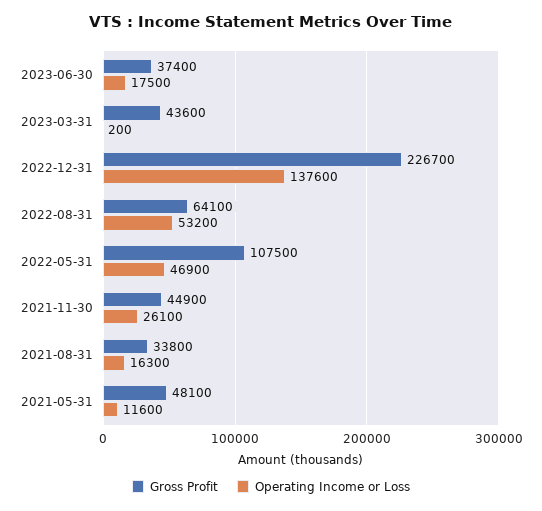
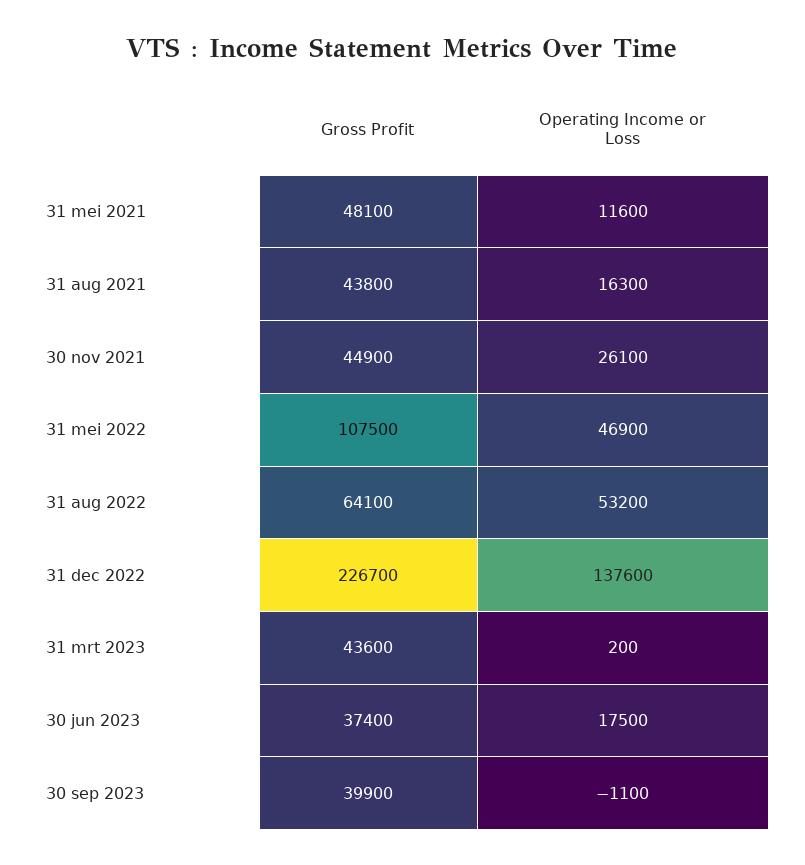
Gross Profit, 2021-08-31: 33800 -> 43800
Gross Profit, 30 sep 2023: none -> 39900
Operating Income or Loss, 30 sep 2023: none -> -1100

